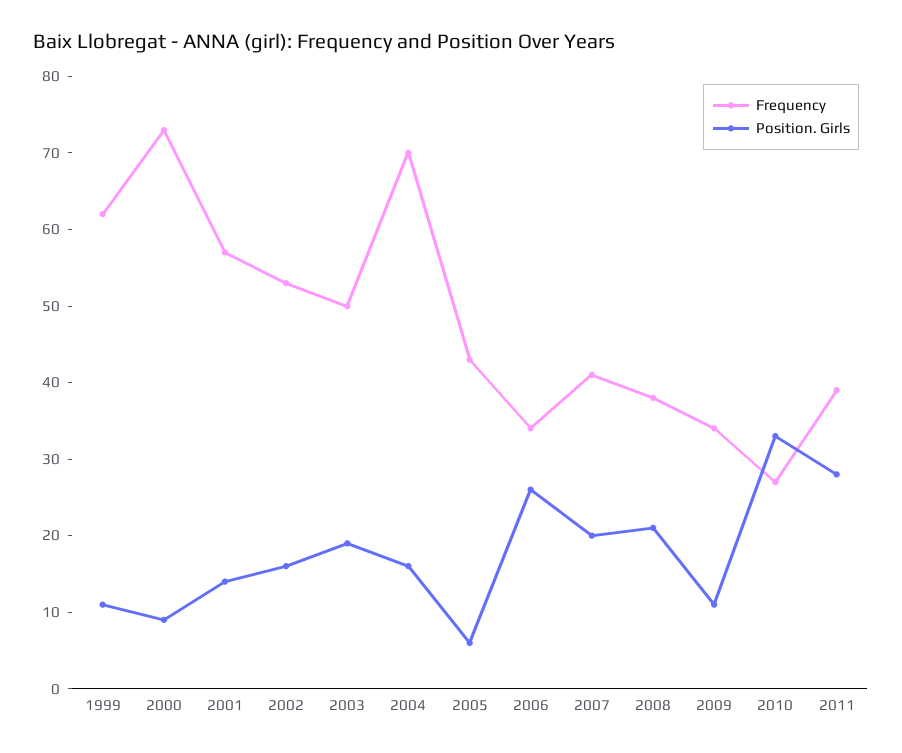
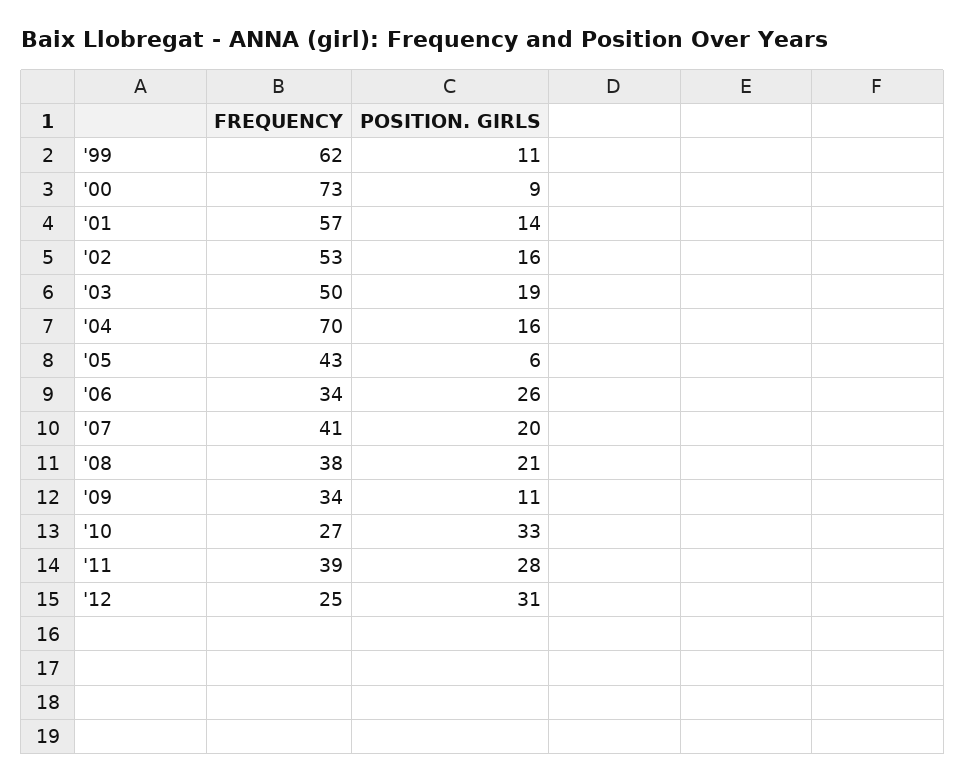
Frequency, '12: none -> 25
Position. Girls, '12: none -> 31

